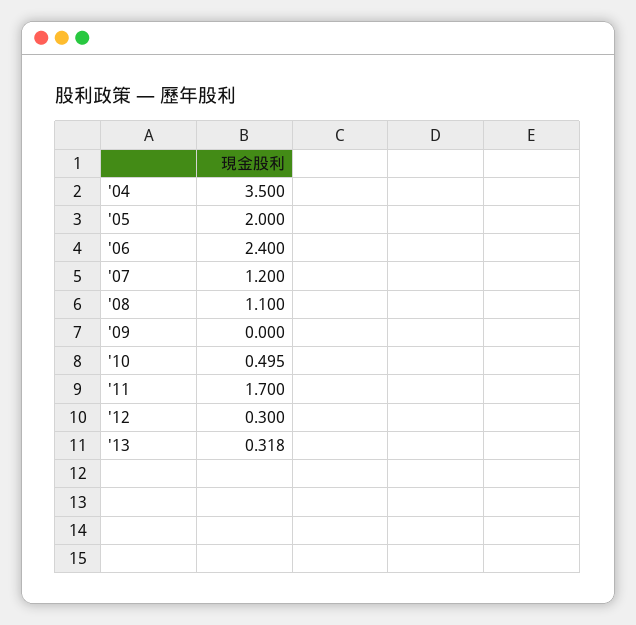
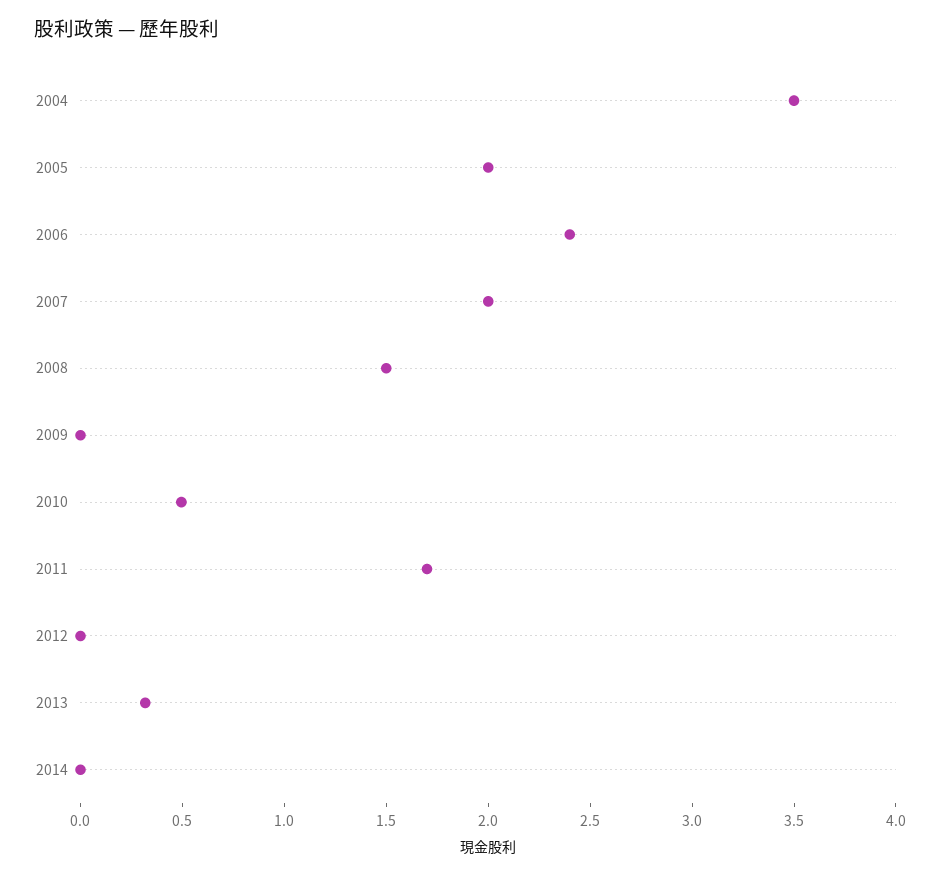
'07: 1.2 -> 2
'08: 1.1 -> 1.5
'12: 0.3 -> 0
2014: none -> 0

